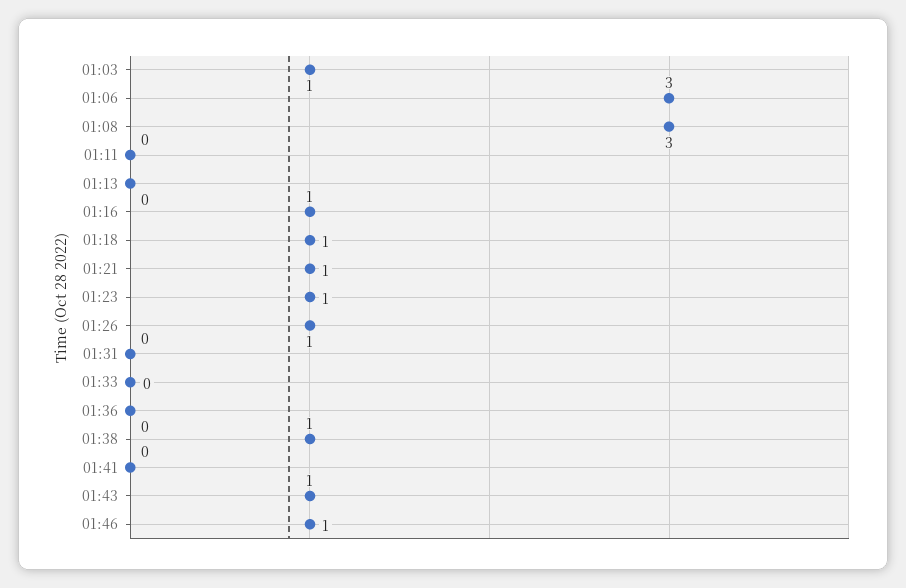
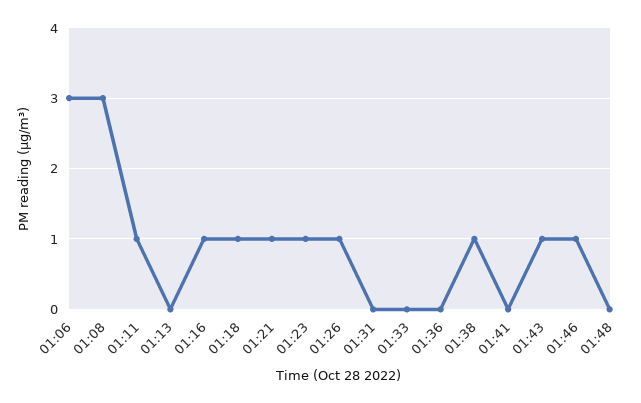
01:03: 1 -> none
01:11: 0 -> 1
01:48: none -> 0

